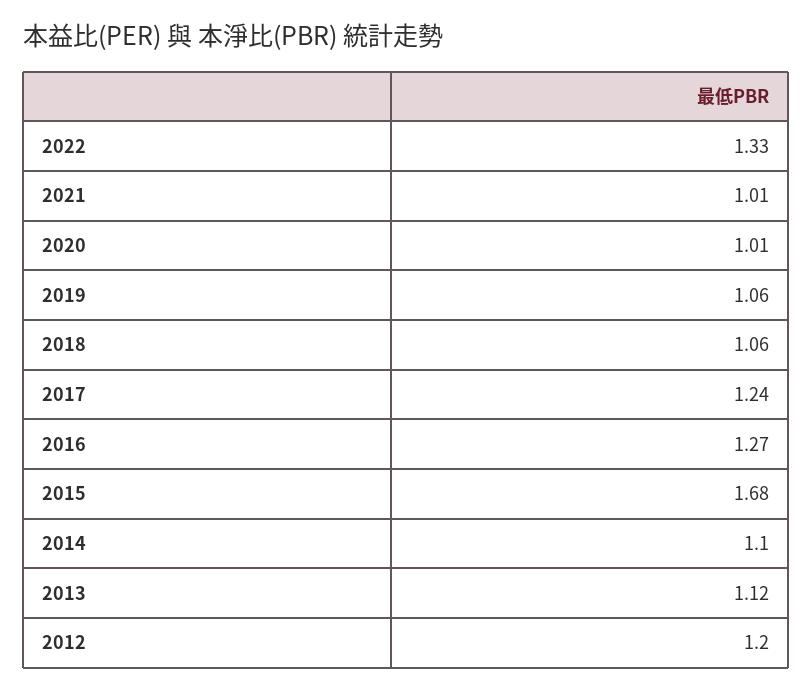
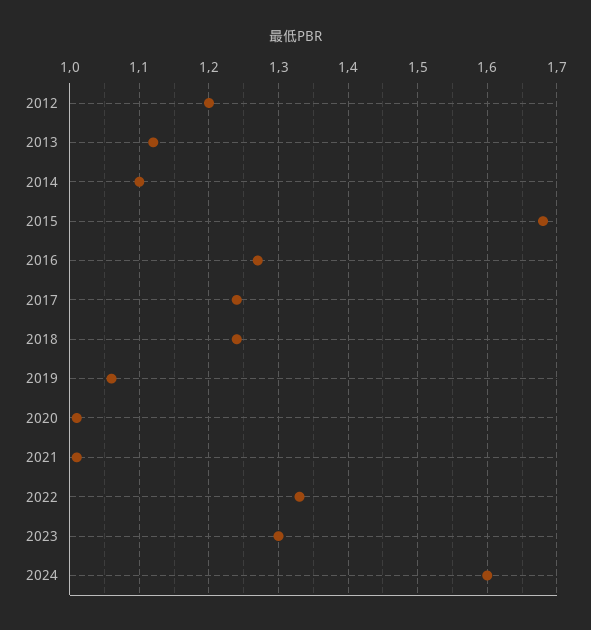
2018: 1.06 -> 1.24
2023: none -> 1.3
2024: none -> 1.6

